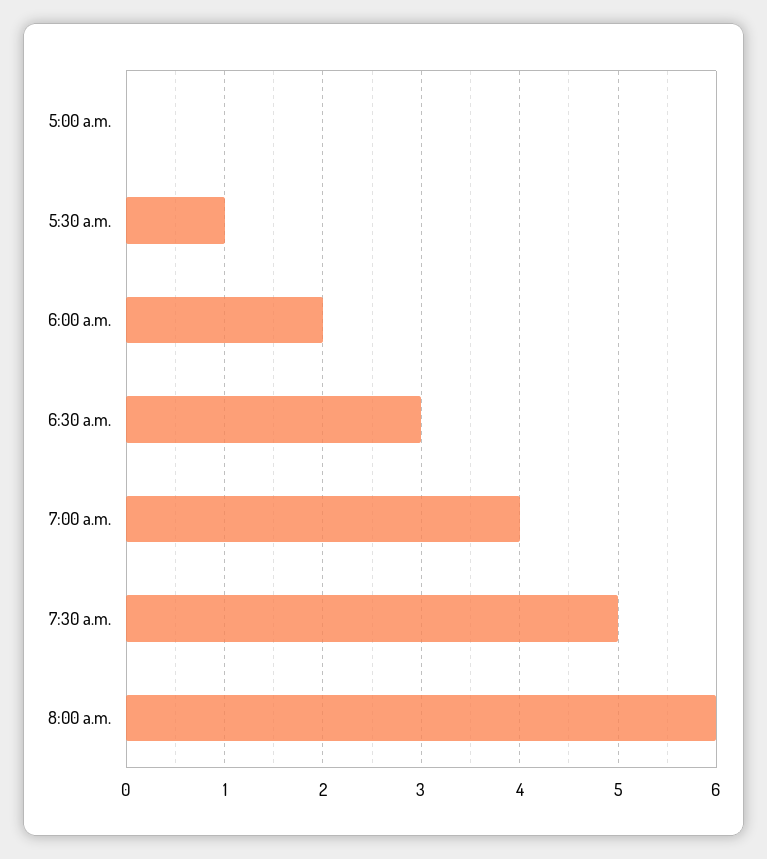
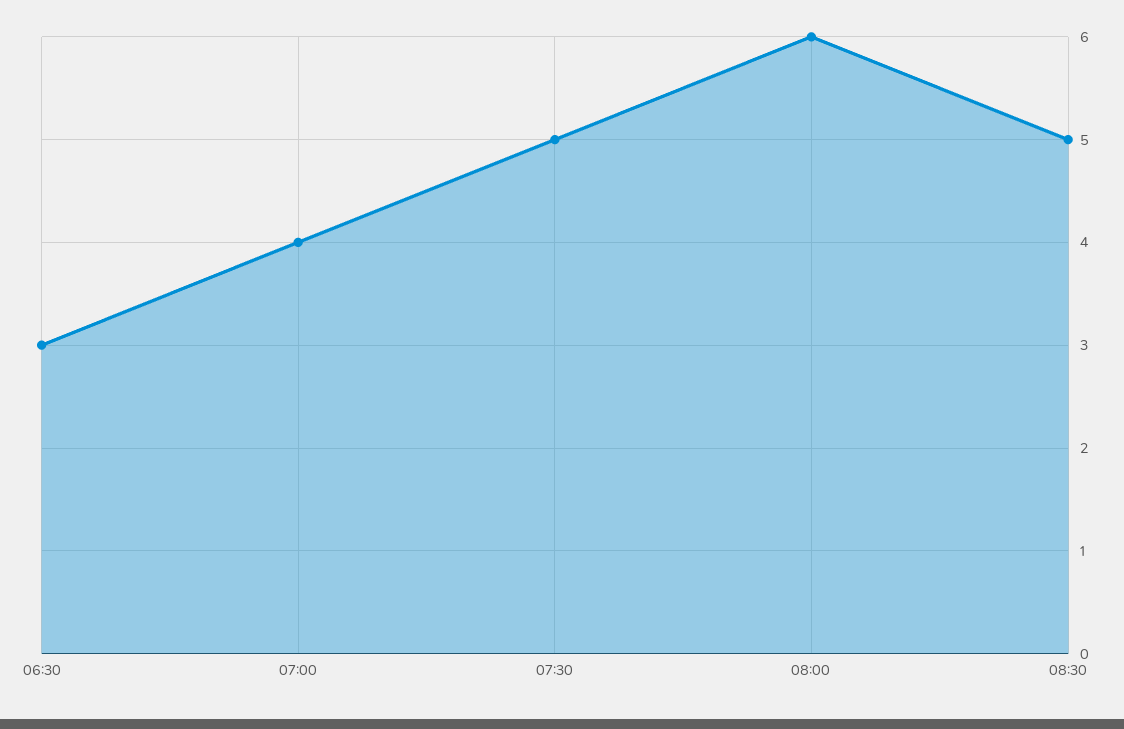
5:00 a.m.: 0 -> none
5:30 a.m.: 1 -> none
6:00 a.m.: 2 -> none
08:30: none -> 5

